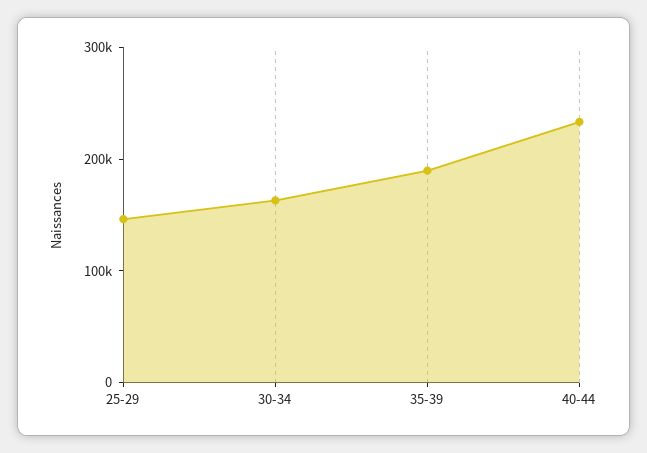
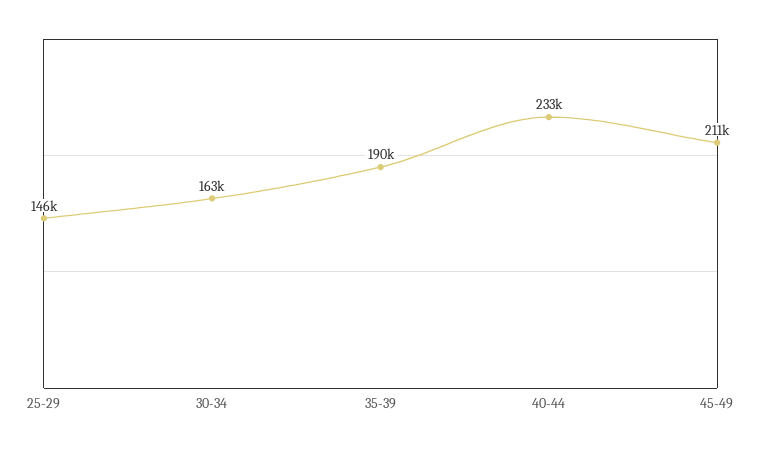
45-49: none -> 211000

